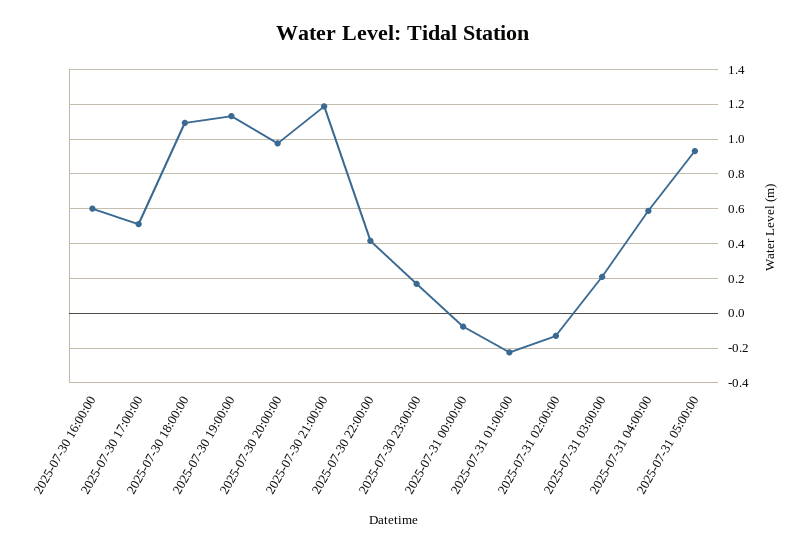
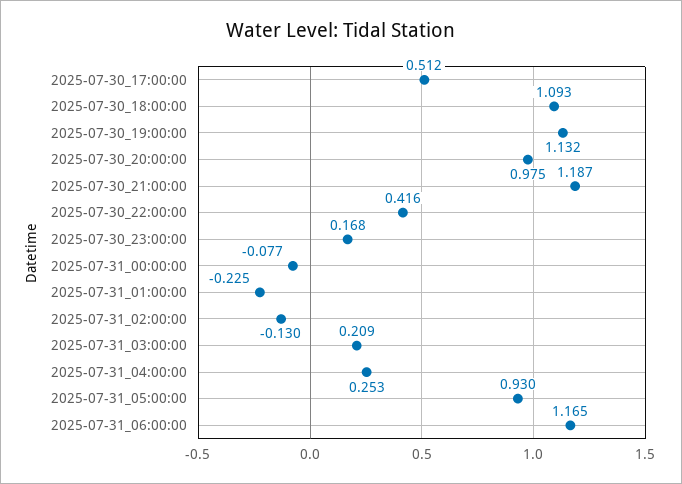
2025-07-30 16:00:00: 0.6 -> none
2025-07-31 04:00:00: 0.6 -> 0.253
2025-07-31_06:00:00: none -> 1.165

